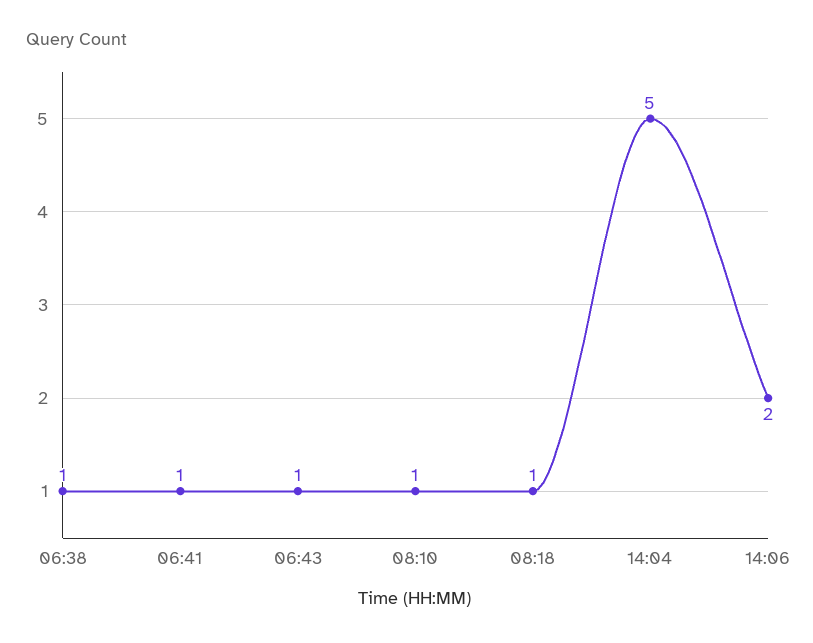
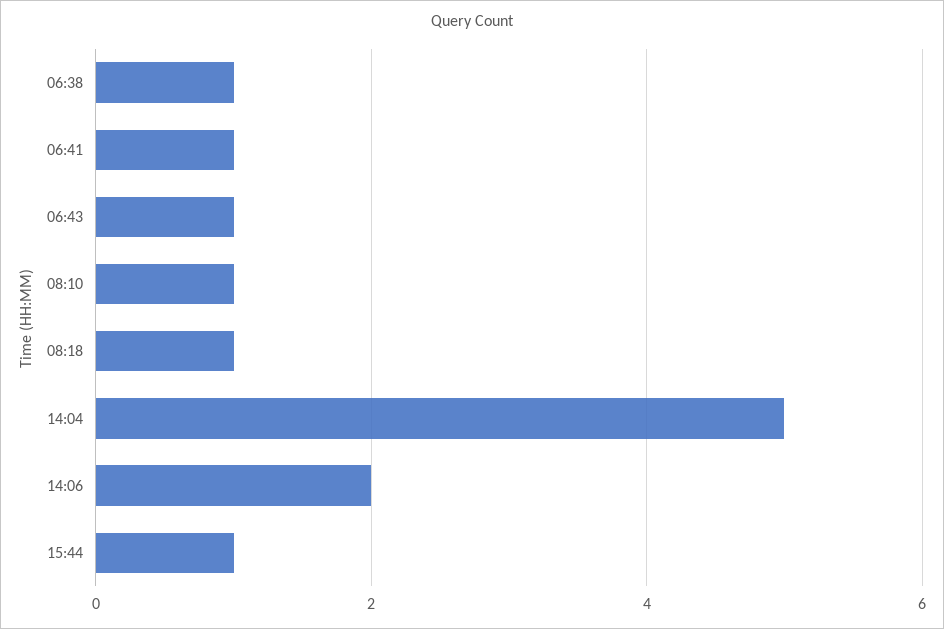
15:44: none -> 1

